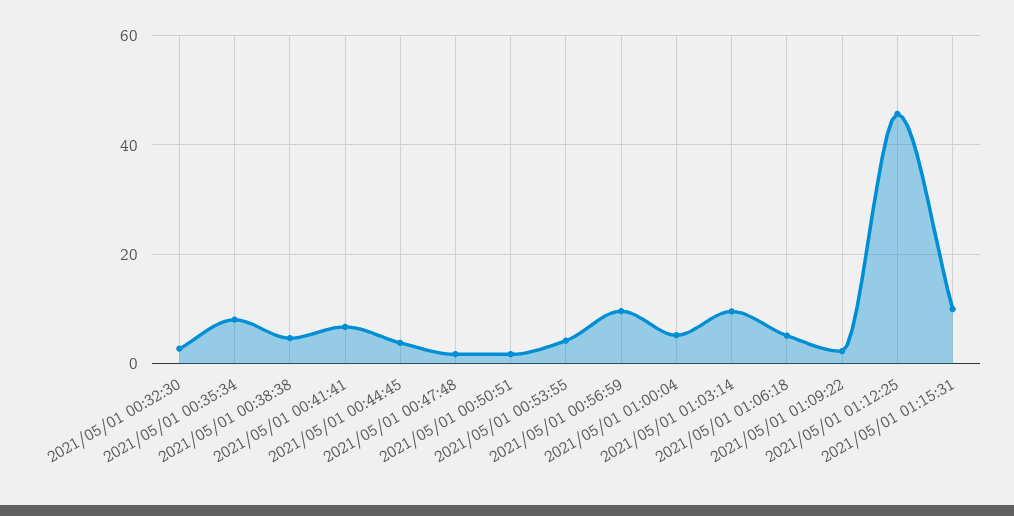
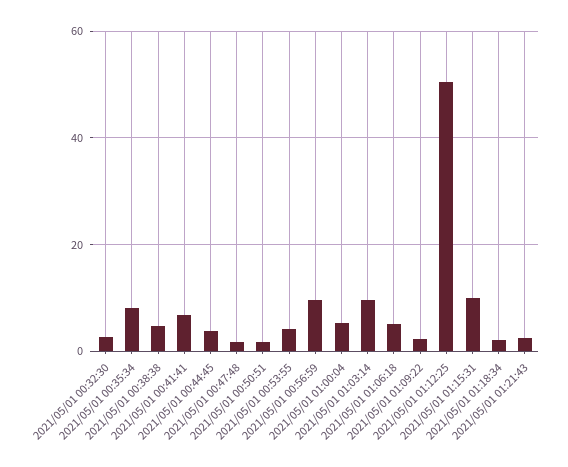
2021/05/01 01:12:25: 46 -> 50
2021/05/01 01:18:34: none -> 2
2021/05/01 01:21:43: none -> 2

